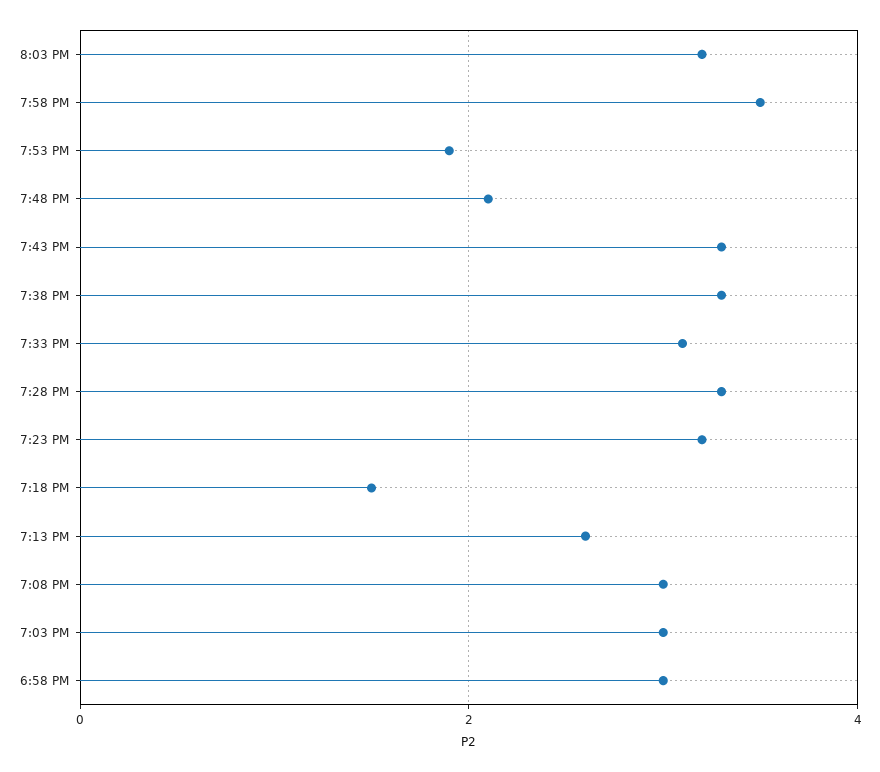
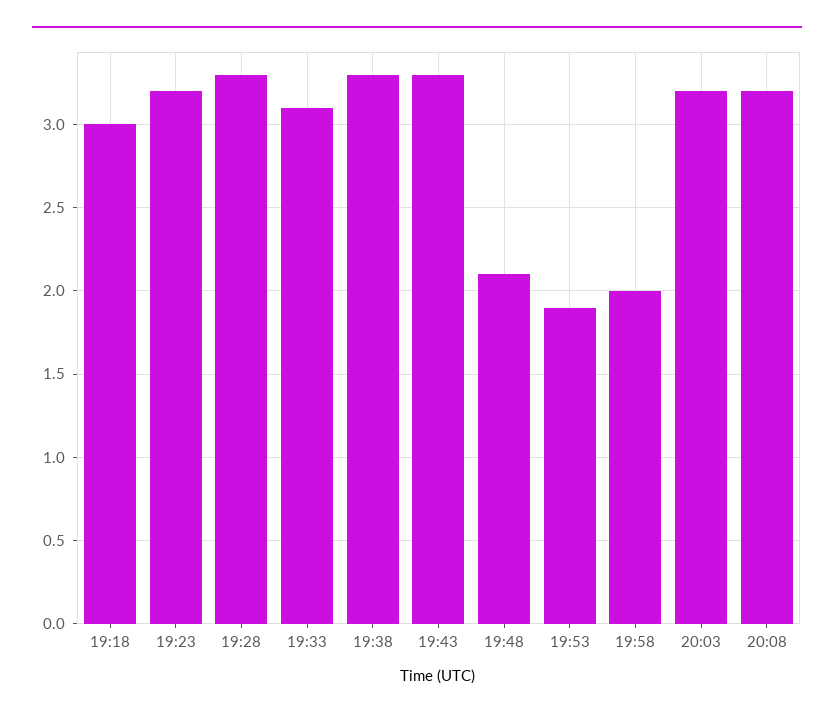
7:58 PM: 3.5 -> 2
7:18 PM: 1.5 -> 3
7:13 PM: 2.5 -> none
7:08 PM: 3 -> none
7:03 PM: 3 -> none
6:58 PM: 3 -> none
20:08: none -> 3.2

